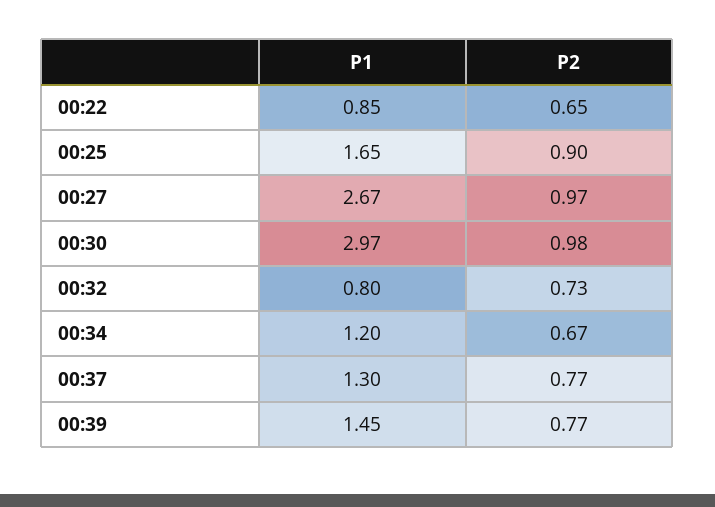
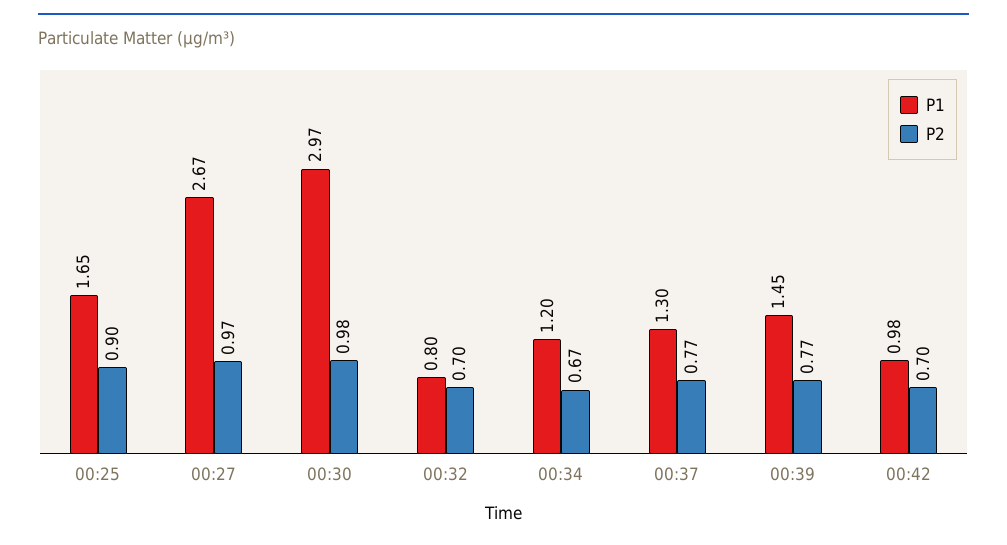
P1, 00:22: 0.85 -> none
P2, 00:22: 0.65 -> none
P2, 00:32: 0.73 -> 0.7
P1, 00:42: none -> 0.98
P2, 00:42: none -> 0.7

